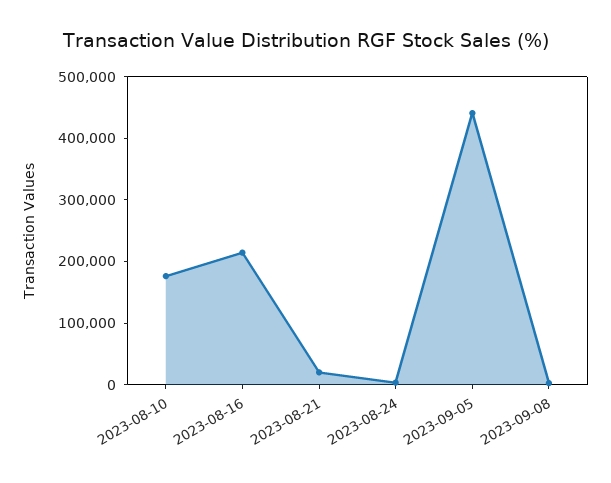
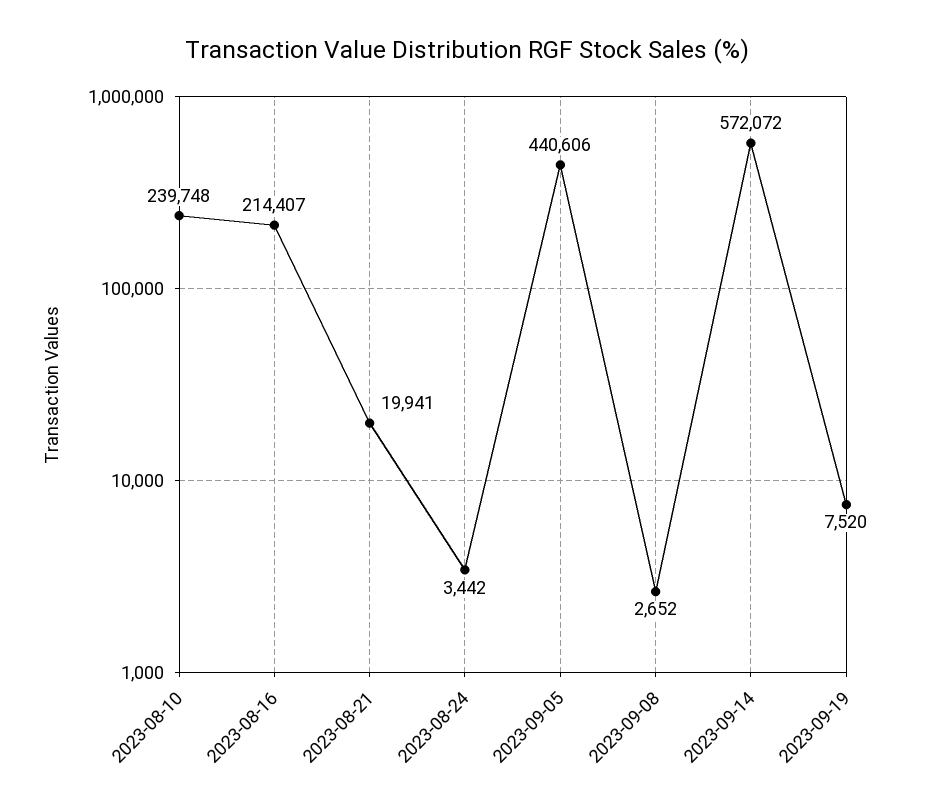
2023-08-10: 180000 -> 239748
2023-09-14: none -> 572072
2023-09-19: none -> 7520

